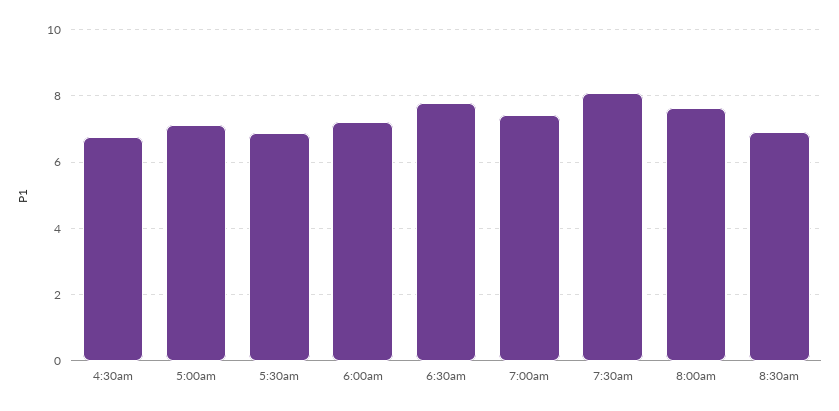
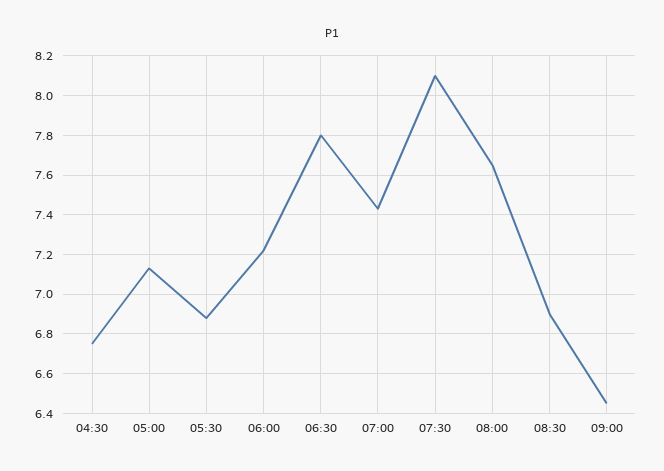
09:00: none -> 6.45

